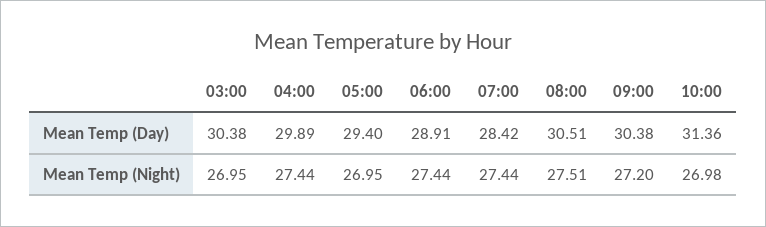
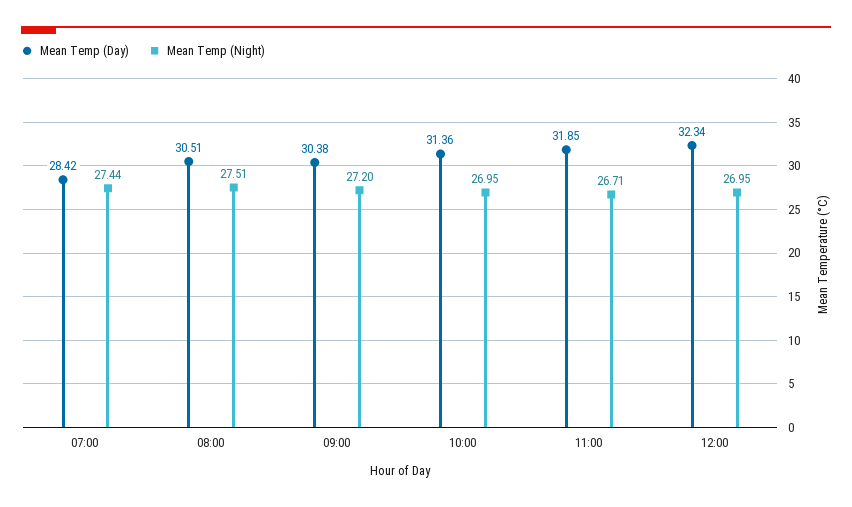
Mean Temp (Day), 03:00: 30.38 -> none
Mean Temp (Day), 04:00: 29.89 -> none
Mean Temp (Day), 05:00: 29.4 -> none
Mean Temp (Day), 06:00: 28.91 -> none
Mean Temp (Night), 03:00: 26.95 -> none
Mean Temp (Night), 04:00: 27.44 -> none
Mean Temp (Night), 05:00: 26.95 -> none
Mean Temp (Night), 06:00: 27.44 -> none
Mean Temp (Night), 10:00: 26.98 -> 26.95
Mean Temp (Day), 11:00: none -> 31.85
Mean Temp (Night), 11:00: none -> 26.71
Mean Temp (Day), 12:00: none -> 32.34
Mean Temp (Night), 12:00: none -> 26.95

